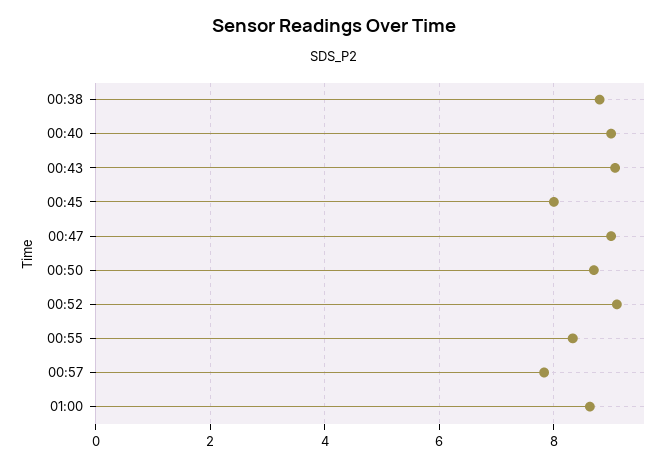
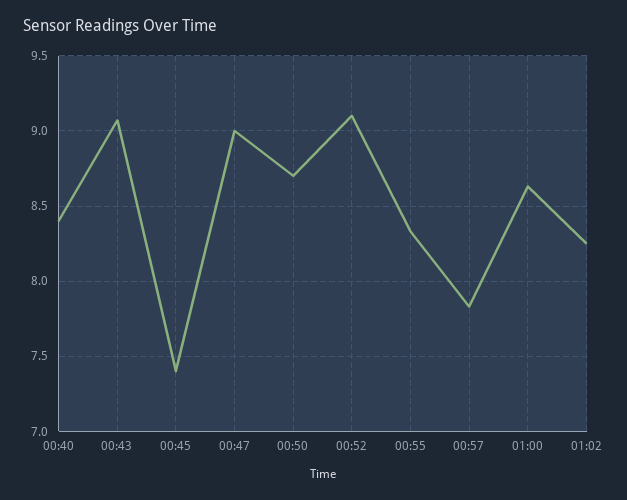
00:38: 8.8 -> none
00:40: 9 -> 8.4
00:45: 8 -> 7.4
01:02: none -> 8.25

